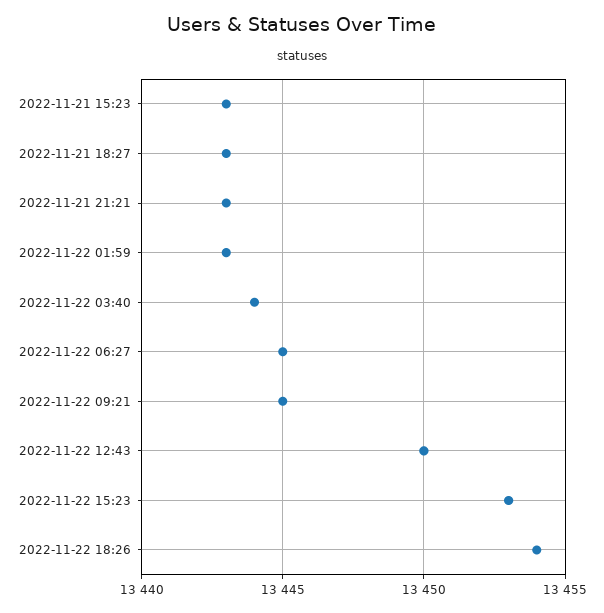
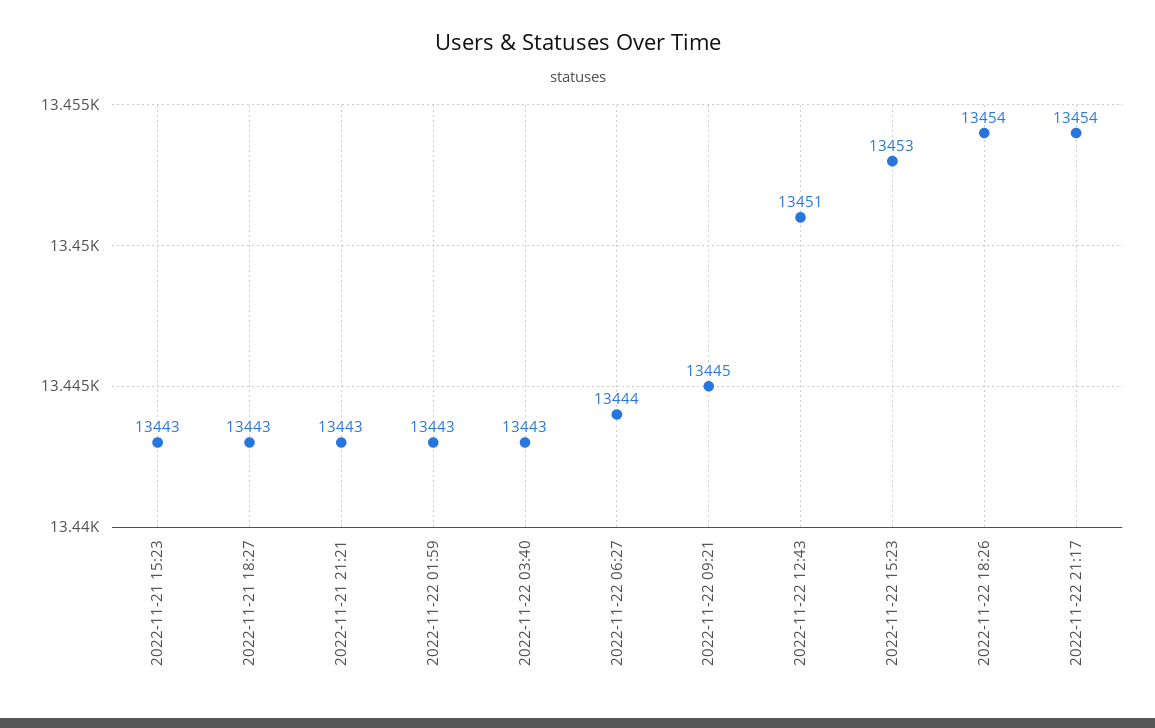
2022-11-22 03:40: 13444 -> 13443
2022-11-22 06:27: 13445 -> 13444
2022-11-22 12:43: 13450 -> 13451
2022-11-22 21:17: none -> 13454

